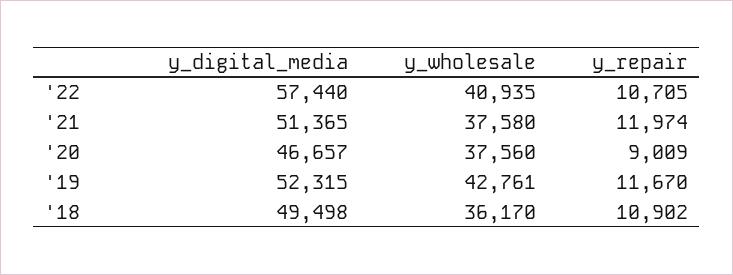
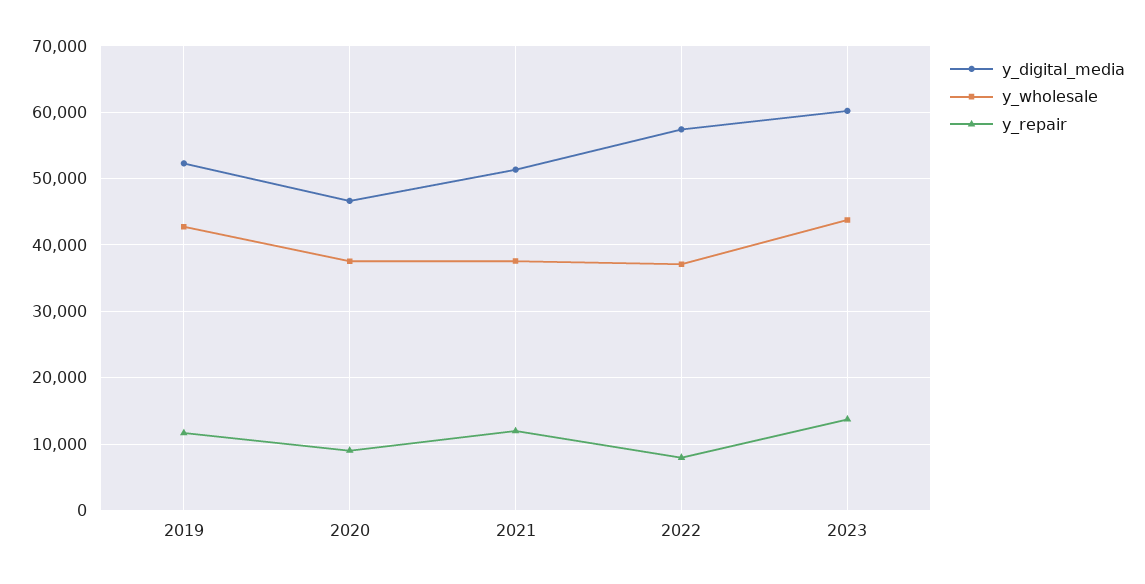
y_wholesale, '22: 40935 -> 37000
y_repair, '22: 10705 -> 8000
y_digital_media, '18: 49498 -> none
y_wholesale, '18: 36170 -> none
y_repair, '18: 10902 -> none
y_digital_media, 2023: none -> 60000
y_wholesale, 2023: none -> 44000
y_repair, 2023: none -> 14000

